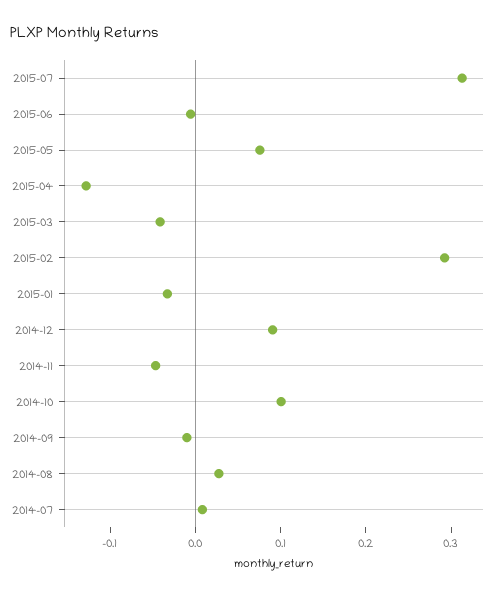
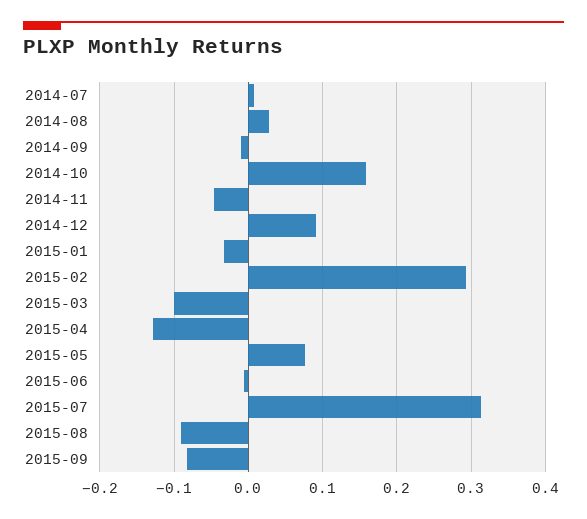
2015-03: -0.04 -> -0.1
2014-10: 0.1 -> 0.16
2015-08: none -> -0.09
2015-09: none -> -0.08

